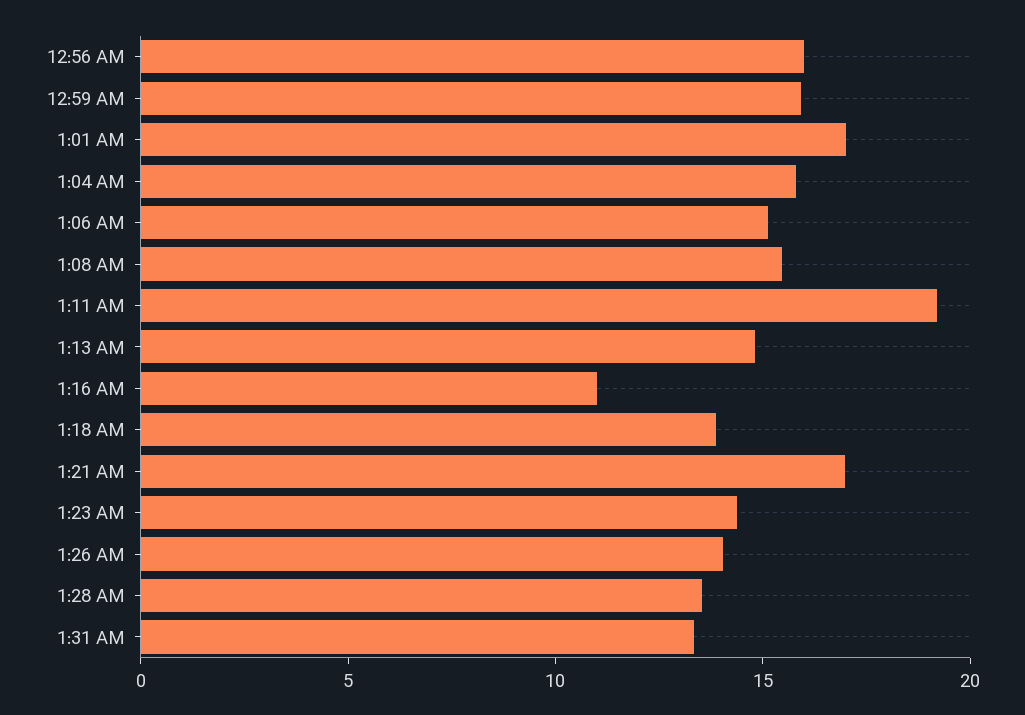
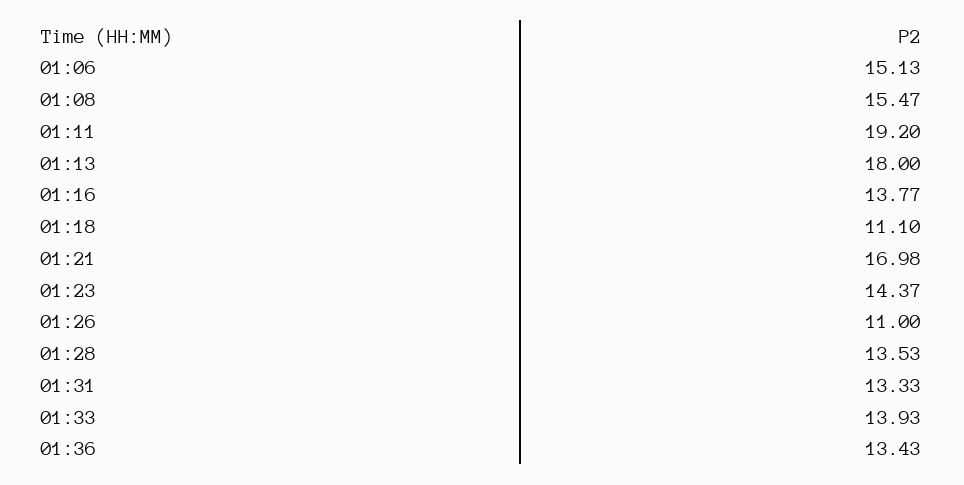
12:56 AM: 16 -> none
12:59 AM: 16 -> none
1:01 AM: 17 -> none
1:04 AM: 16 -> none
1:13 AM: 15 -> 18
1:16 AM: 11 -> 13.77
1:18 AM: 14 -> 11.1
1:26 AM: 14 -> 11
01:33: none -> 13.93
01:36: none -> 13.43

